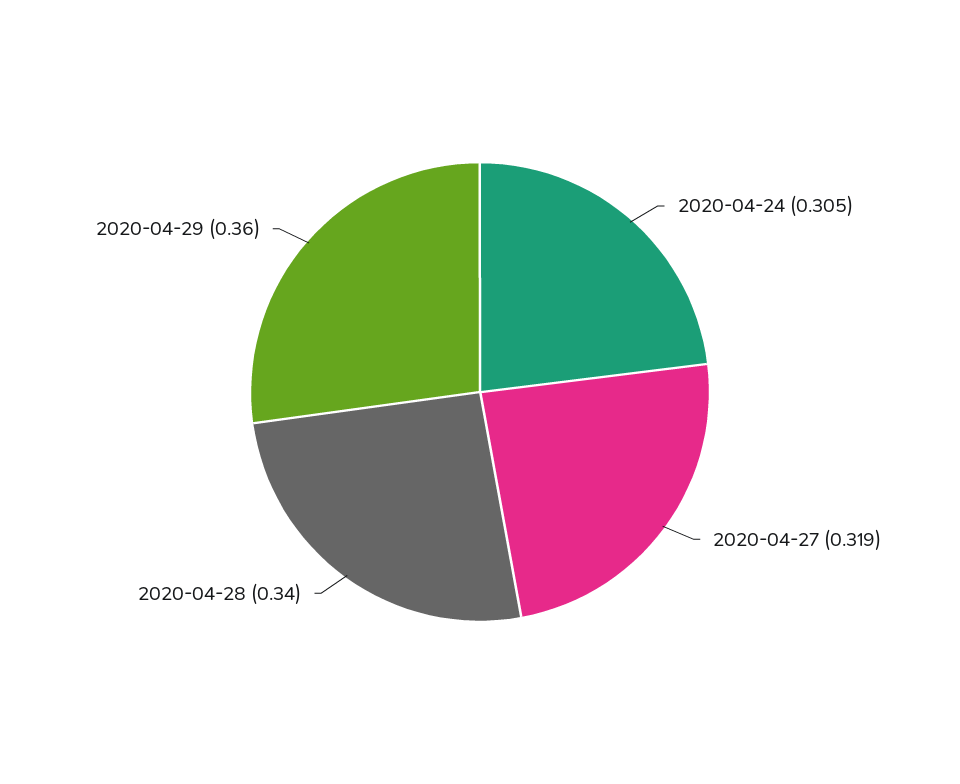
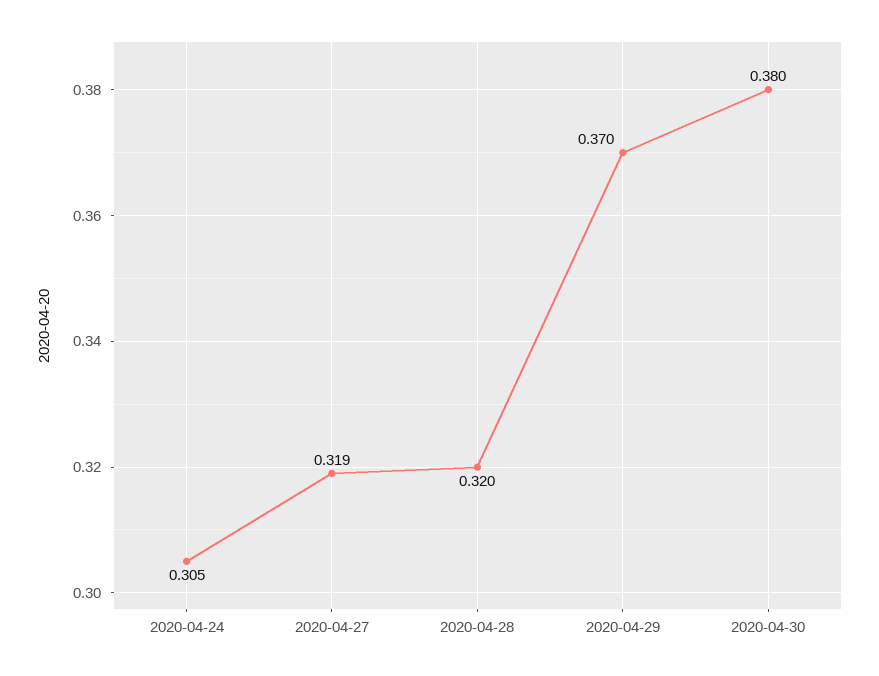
2020-04-28: 0.34 -> 0.32
2020-04-29: 0.36 -> 0.37
2020-04-30: none -> 0.38

